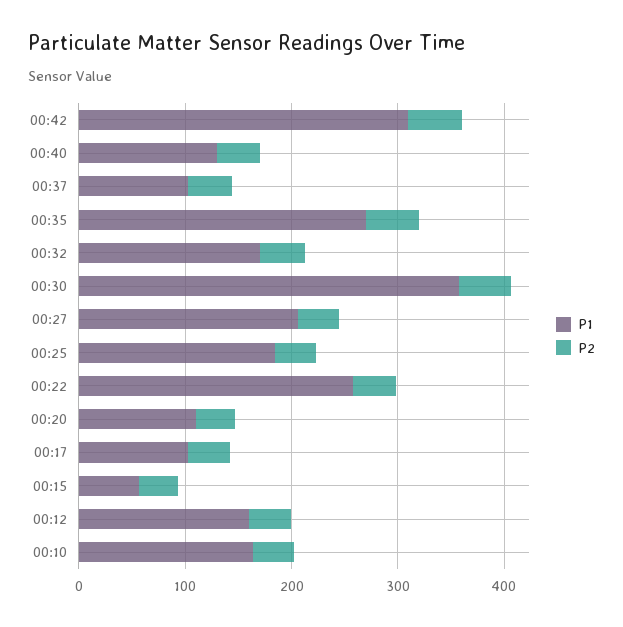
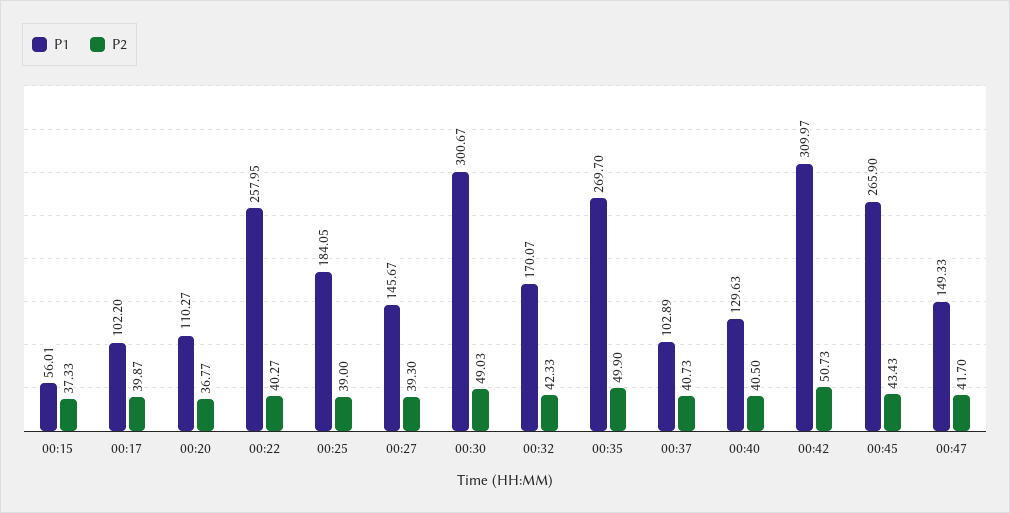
P1, 00:30: 360 -> 300.67
P1, 00:27: 200 -> 145.67
P1, 00:12: 160 -> none
P2, 00:12: 40 -> none
P1, 00:10: 160 -> none
P2, 00:10: 40 -> none
P1, 00:45: none -> 265.9
P2, 00:45: none -> 43.43
P1, 00:47: none -> 149.33
P2, 00:47: none -> 41.7

